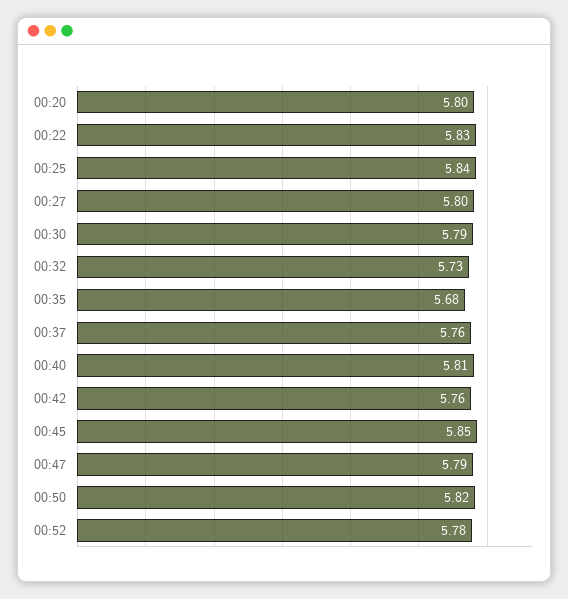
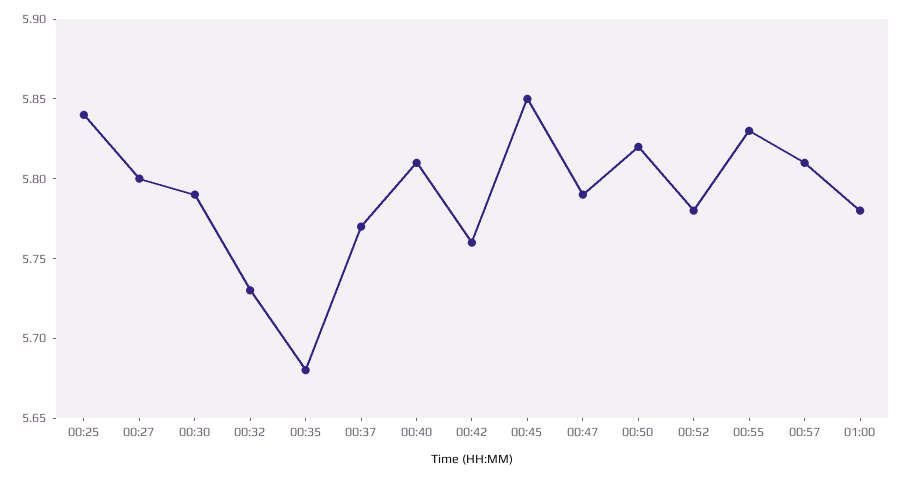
00:20: 5.8 -> none
00:22: 5.83 -> none
00:37: 5.76 -> 5.77
00:55: none -> 5.83
00:57: none -> 5.81
01:00: none -> 5.78

